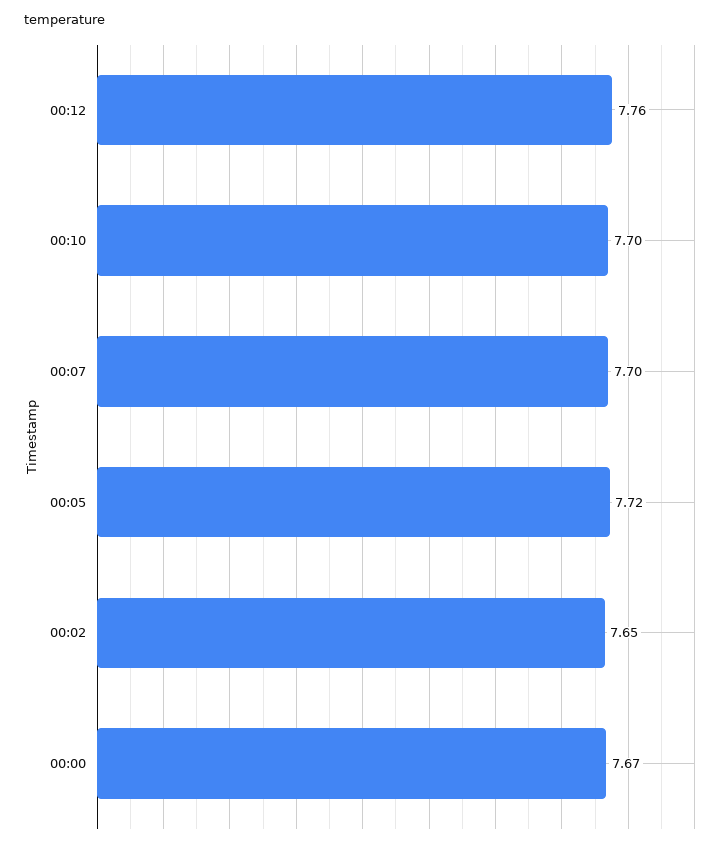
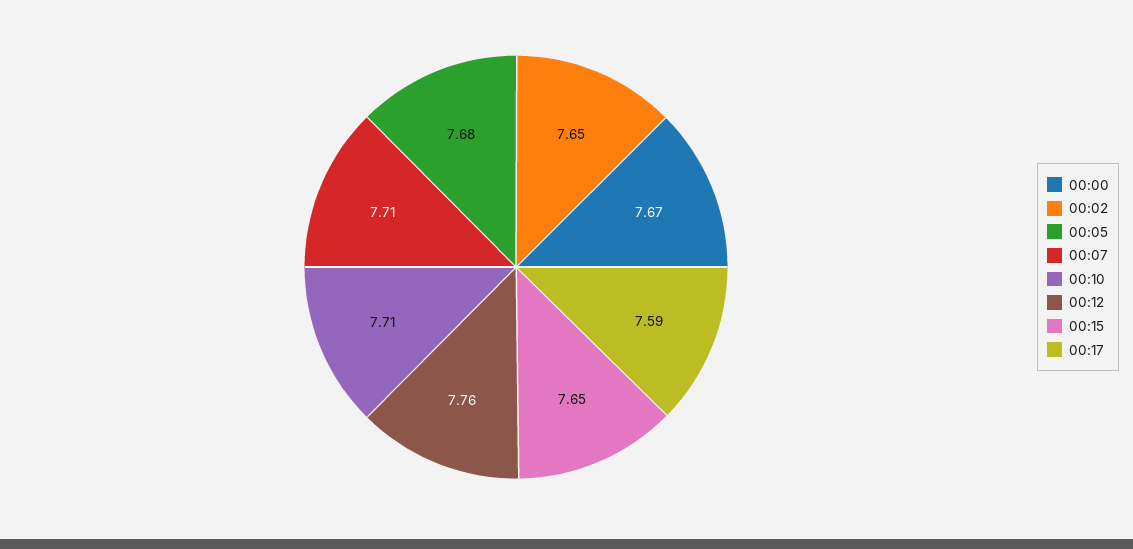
00:10: 7.7 -> 7.71
00:07: 7.7 -> 7.71
00:05: 7.72 -> 7.68
00:15: none -> 7.65
00:17: none -> 7.59

